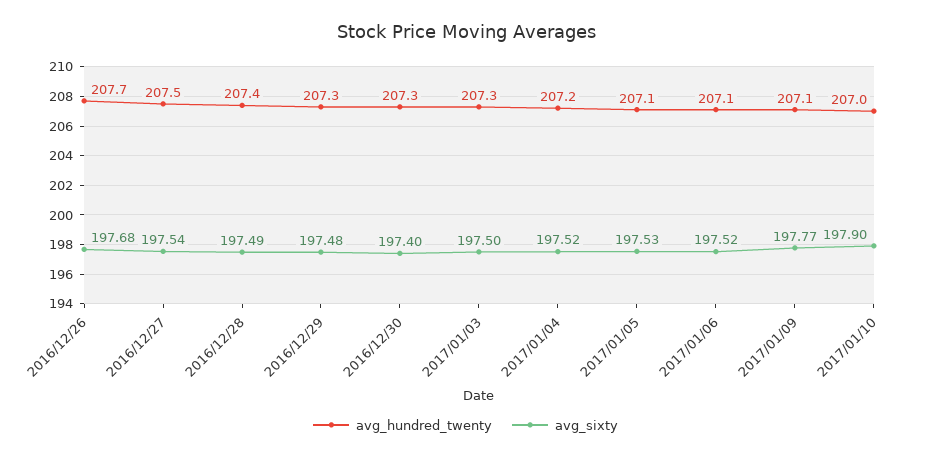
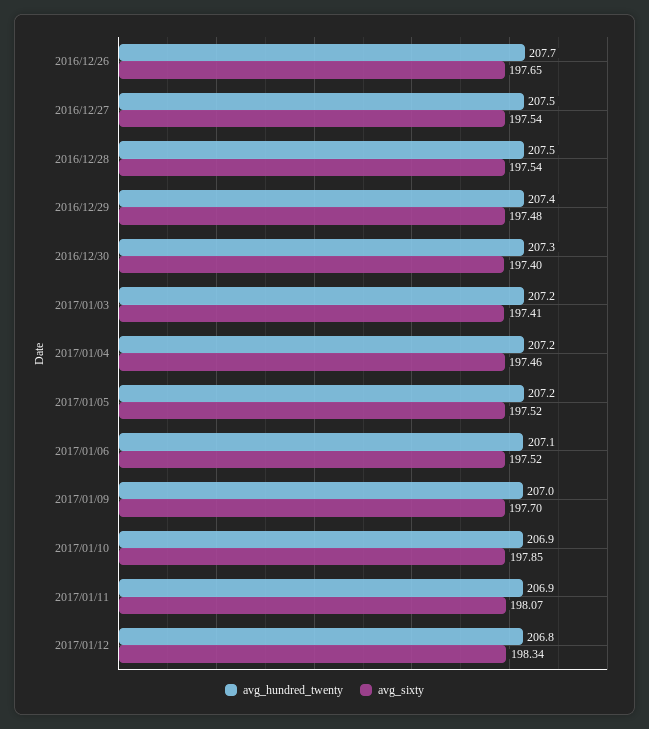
avg_sixty, 2016/12/26: 197.68 -> 197.65
avg_hundred_twenty, 2016/12/28: 207.4 -> 207.5
avg_sixty, 2016/12/28: 197.49 -> 197.54
avg_hundred_twenty, 2016/12/29: 207.3 -> 207.4
avg_hundred_twenty, 2017/01/03: 207.3 -> 207.2
avg_sixty, 2017/01/03: 197.5 -> 197.41
avg_sixty, 2017/01/04: 197.52 -> 197.46
avg_hundred_twenty, 2017/01/05: 207.1 -> 207.2
avg_sixty, 2017/01/05: 197.53 -> 197.52
avg_hundred_twenty, 2017/01/09: 207.1 -> 207
avg_sixty, 2017/01/09: 197.77 -> 197.7
avg_hundred_twenty, 2017/01/10: 207 -> 206.9
avg_sixty, 2017/01/10: 197.9 -> 197.85
avg_hundred_twenty, 2017/01/11: none -> 206.9
avg_sixty, 2017/01/11: none -> 198.07
avg_hundred_twenty, 2017/01/12: none -> 206.8
avg_sixty, 2017/01/12: none -> 198.34

